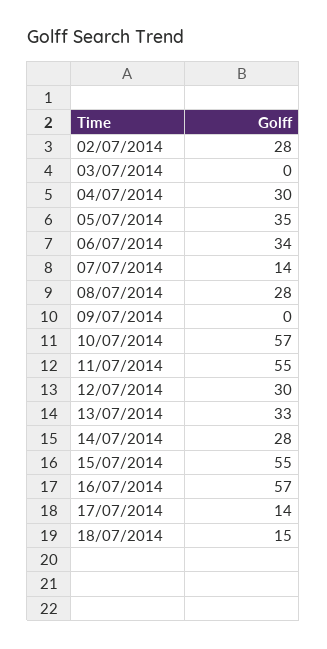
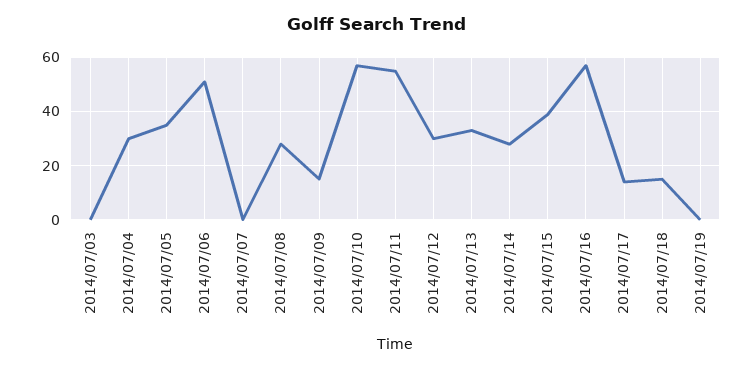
02/07/2014: 28 -> none
06/07/2014: 34 -> 50
07/07/2014: 14 -> 0
09/07/2014: 0 -> 15
15/07/2014: 55 -> 40
2014/07/19: none -> 0

